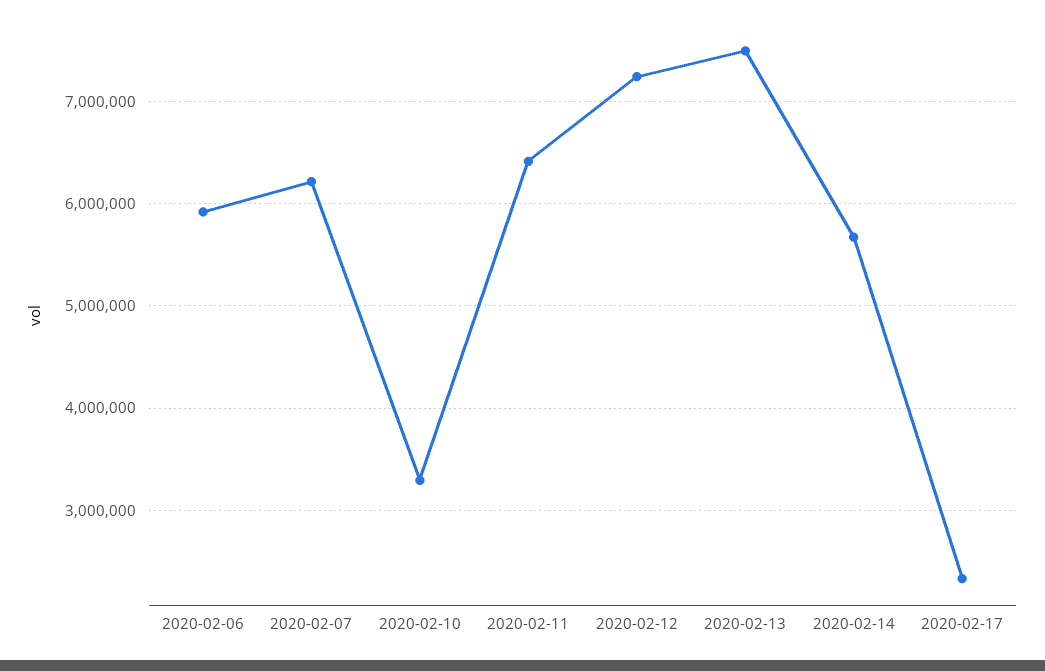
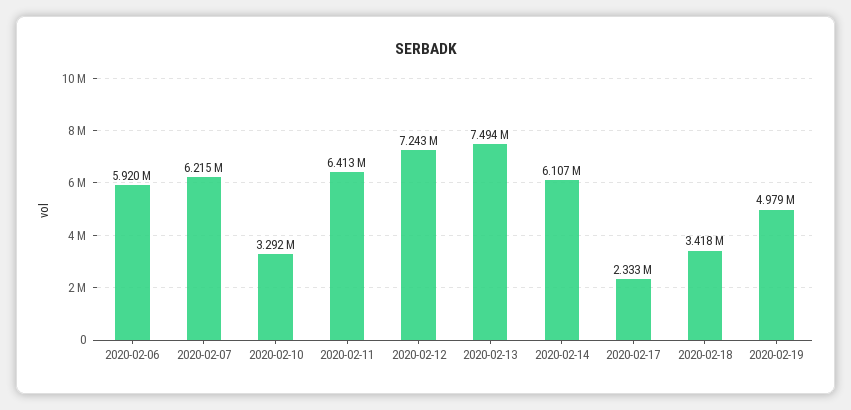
2020-02-14: 5700000 -> 6107000
2020-02-18: none -> 3418000
2020-02-19: none -> 4979000

